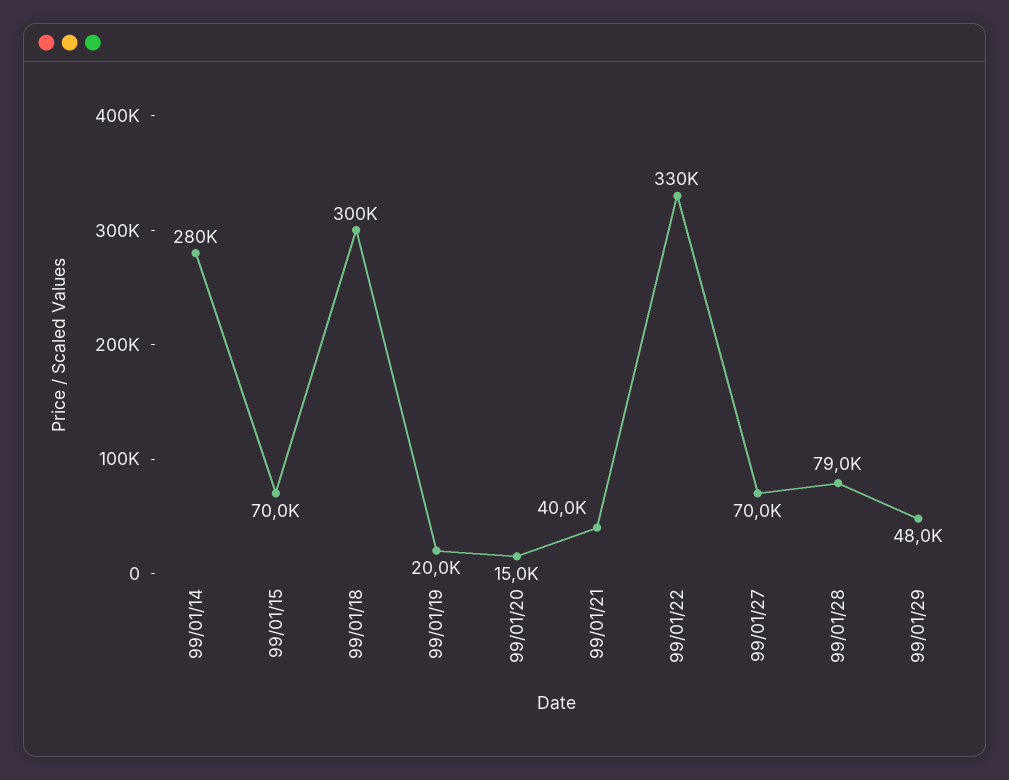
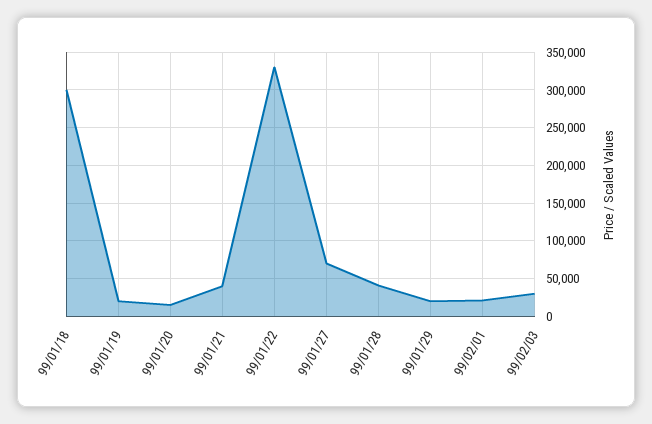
99/01/14: 280000 -> none
99/01/15: 70000 -> none
99/01/28: 79000 -> 40000
99/01/29: 48000 -> 20000
99/02/01: none -> 20000
99/02/03: none -> 30000

